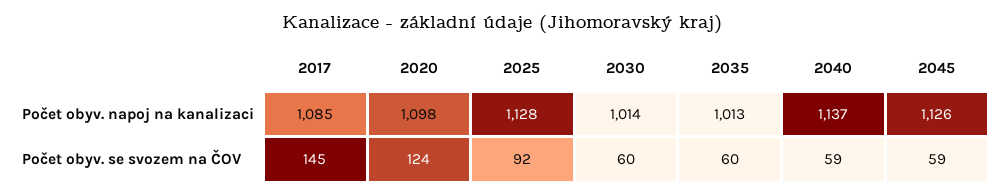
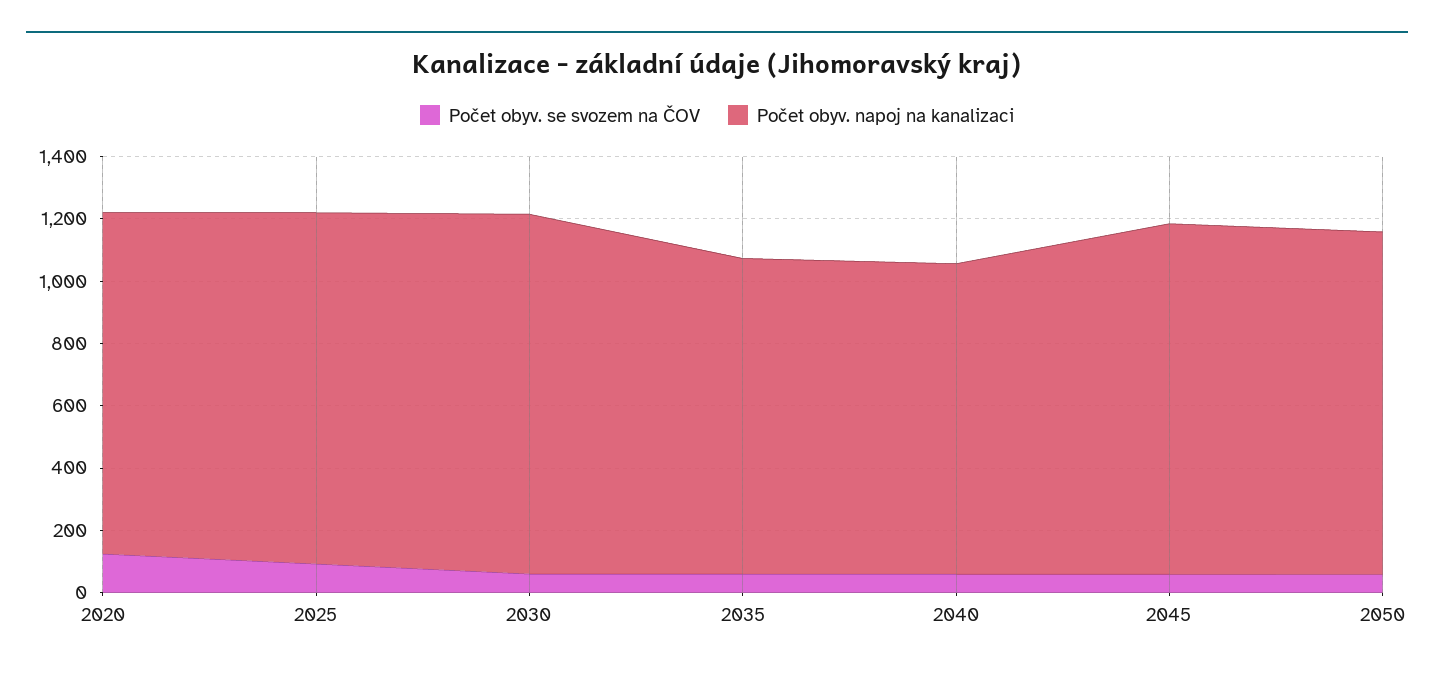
Počet obyv. napoj na kanalizaci, 2017: 1085 -> none
Počet obyv. napoj na kanalizaci, 2030: 1014 -> 1150
Počet obyv. napoj na kanalizaci, 2040: 1137 -> 1000
Počet obyv. se svozem na ČOV, 2017: 145 -> none
Počet obyv. se svozem na ČOV, 2050: none -> 50
Počet obyv. napoj na kanalizaci, 2050: none -> 1100

